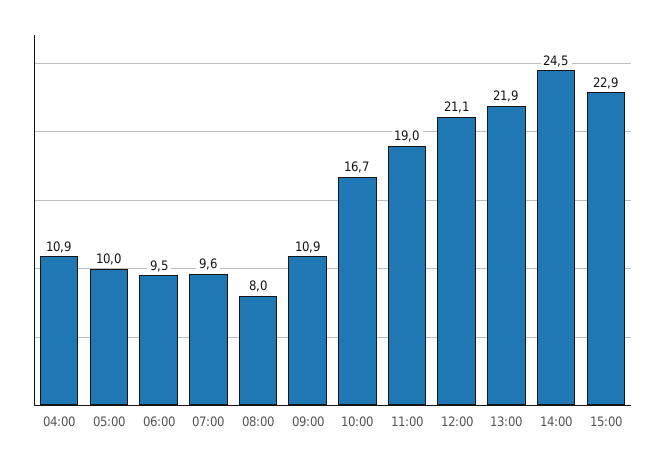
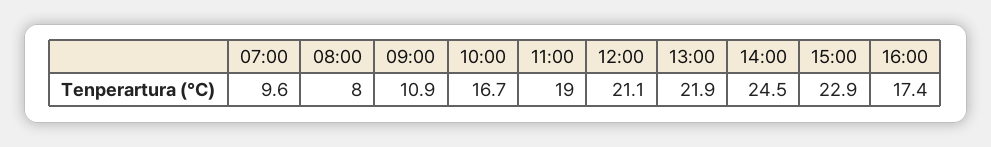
04:00: 10.9 -> none
05:00: 10 -> none
06:00: 9.5 -> none
16:00: none -> 17.4

